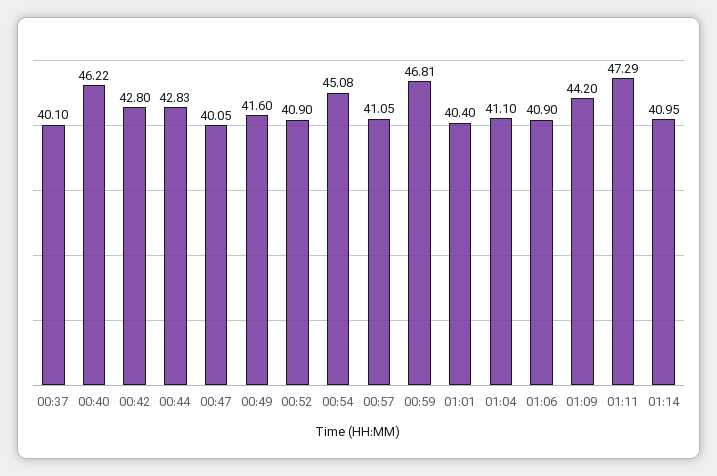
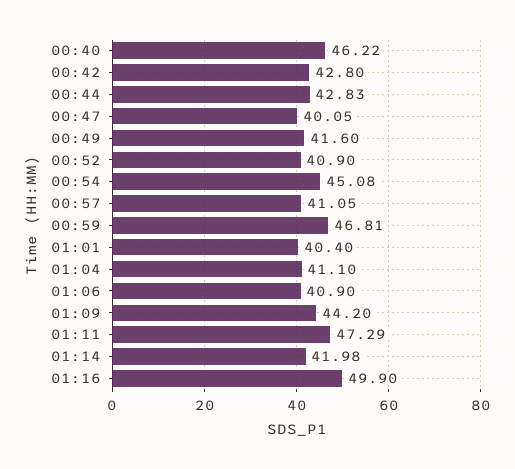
00:37: 40.1 -> none
01:14: 40.95 -> 41.98
01:16: none -> 49.9

